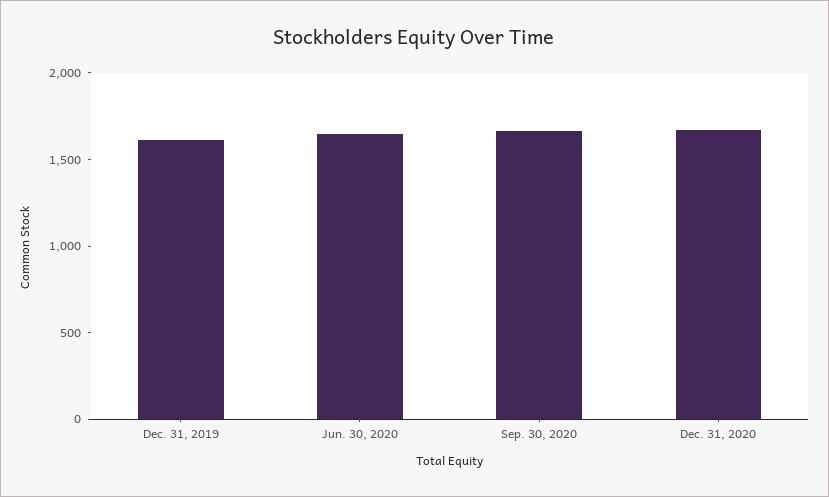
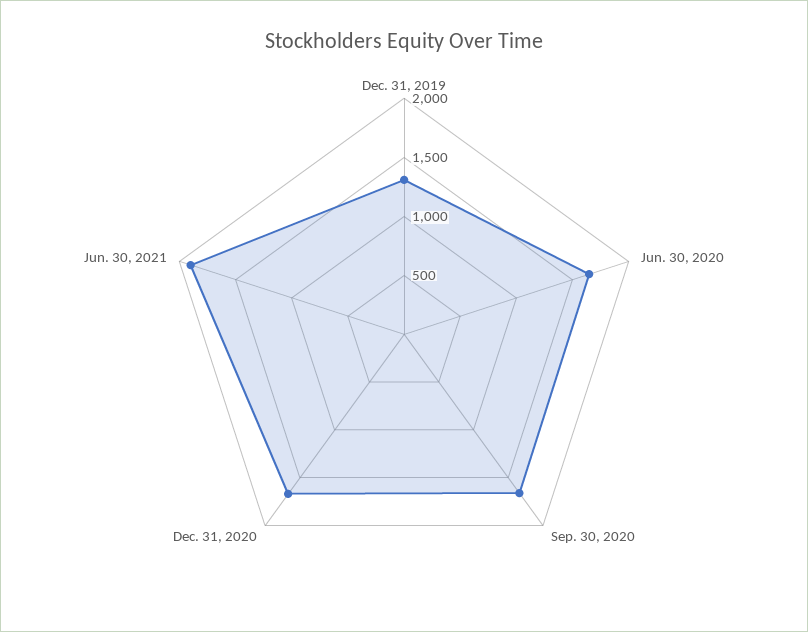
Dec. 31, 2019: 1600 -> 1300
Jun. 30, 2021: none -> 1900

